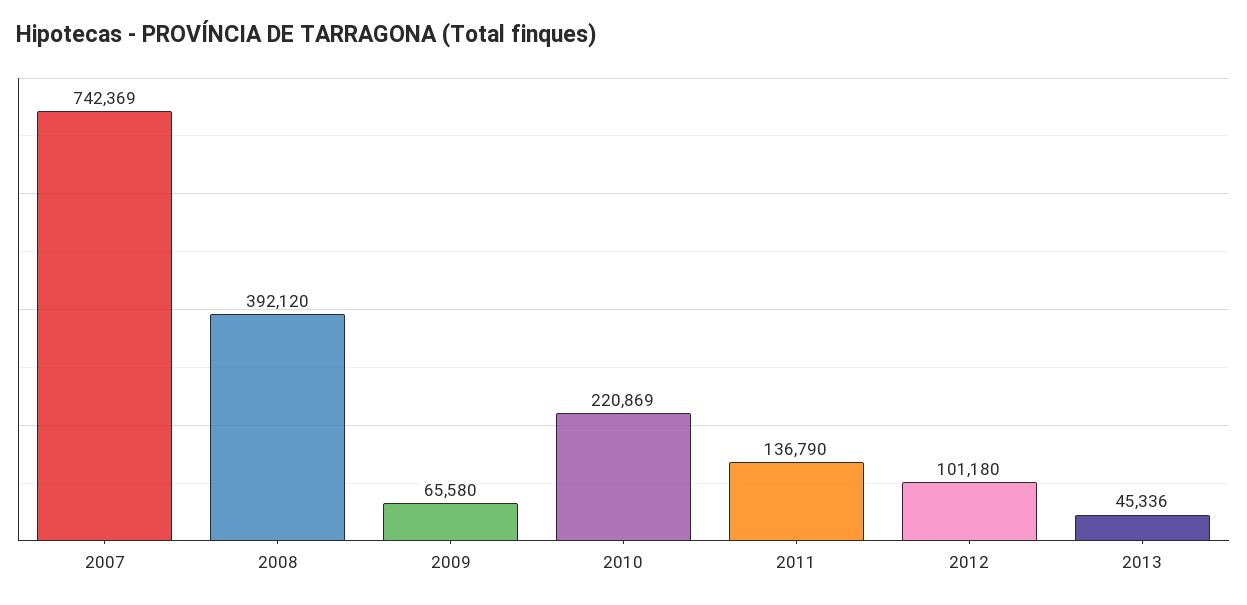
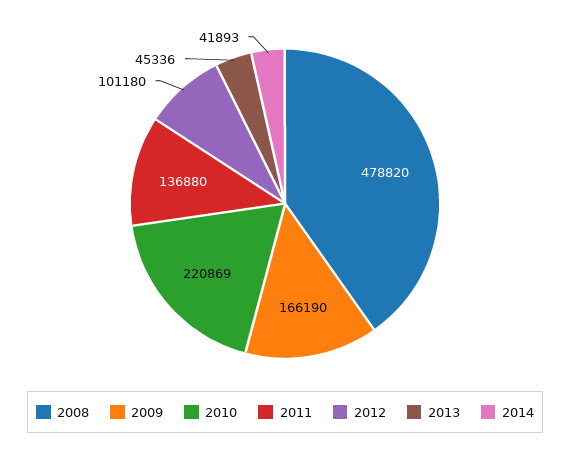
2007: 742369 -> none
2008: 392120 -> 478820
2009: 65580 -> 166190
2011: 136790 -> 136880
2014: none -> 41893

